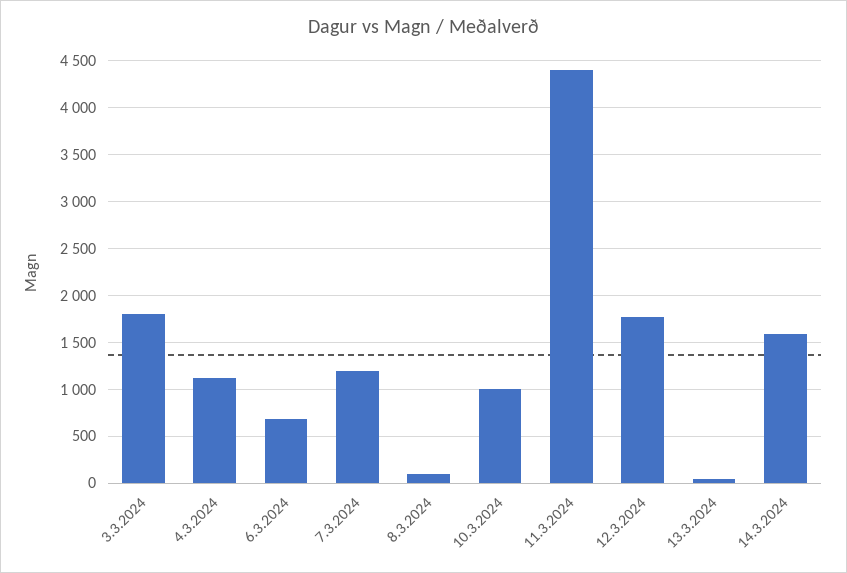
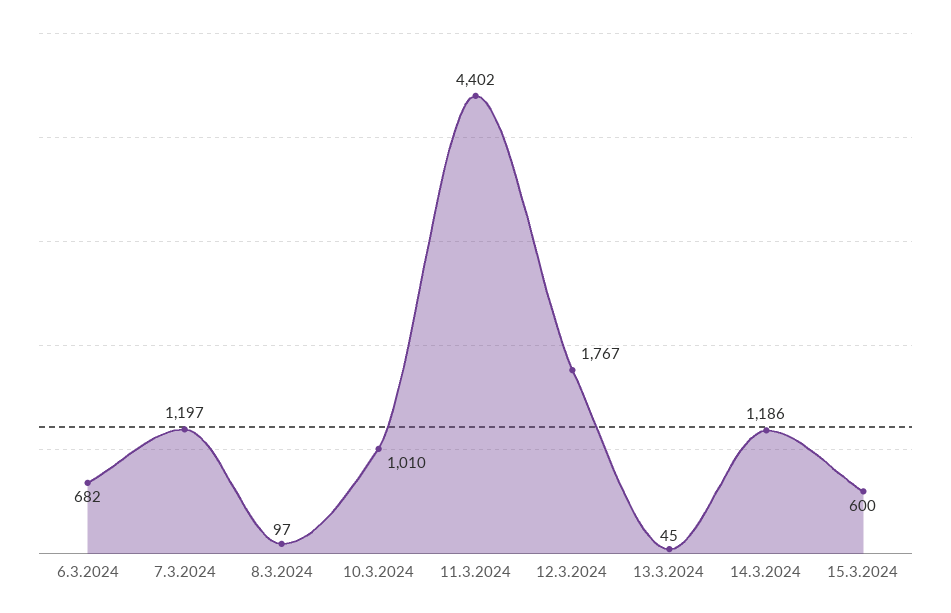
3.3.2024: 1800 -> none
4.3.2024: 1100 -> none
14.3.2024: 1600 -> 1186
15.3.2024: none -> 600

